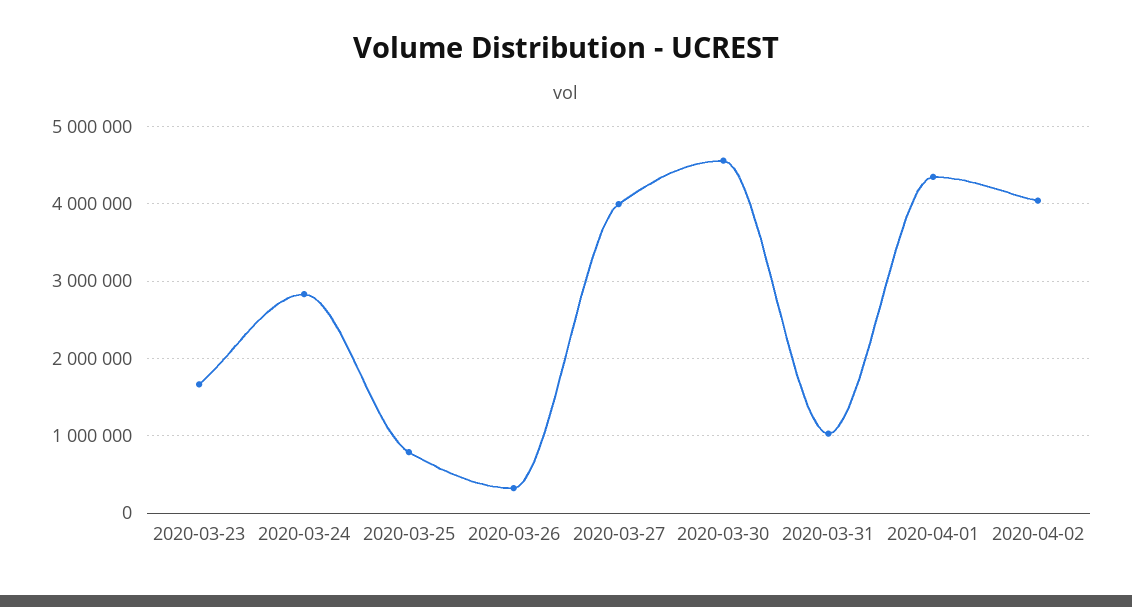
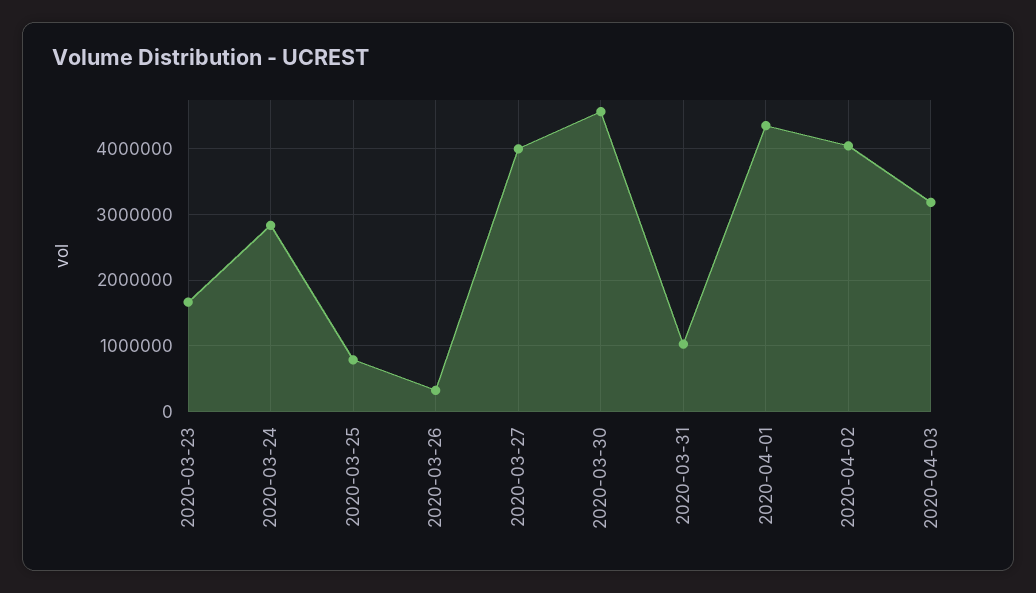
2020-04-03: none -> 3200000

